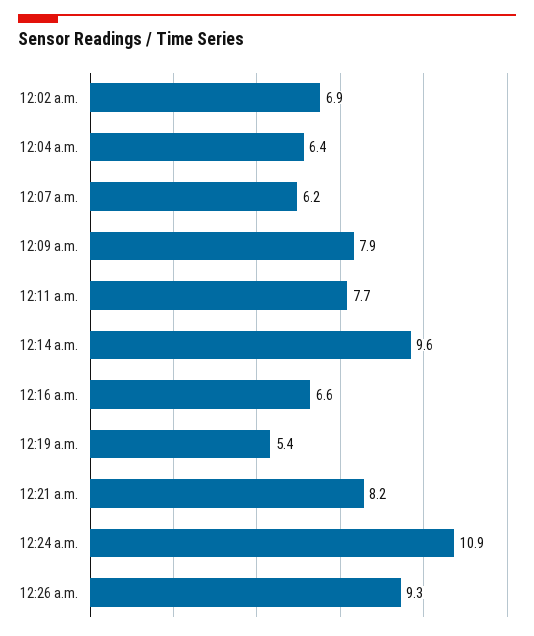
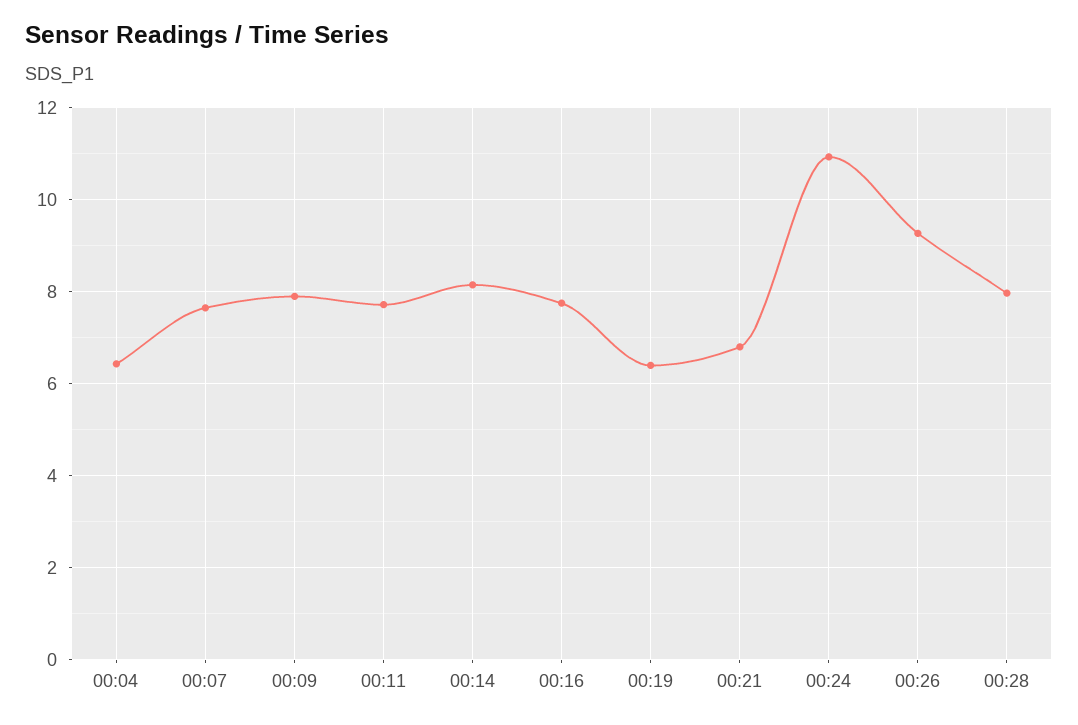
12:02 a.m.: 6.9 -> none
12:07 a.m.: 6.2 -> 7.6
12:14 a.m.: 9.6 -> 8.2
12:16 a.m.: 6.6 -> 7.8
12:19 a.m.: 5.4 -> 6.4
12:21 a.m.: 8.2 -> 6.8
00:28: none -> 8

